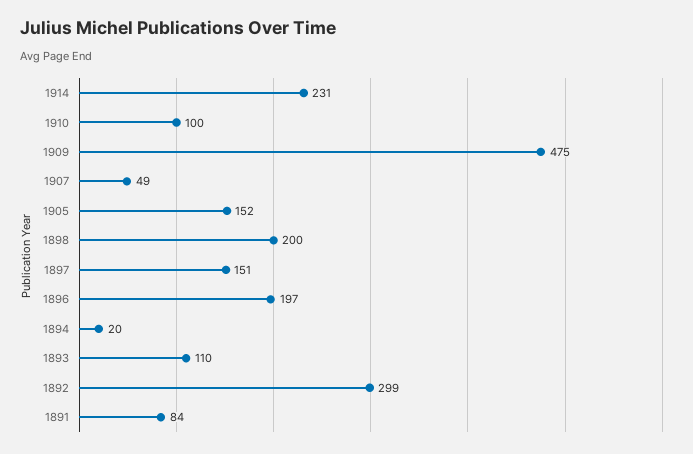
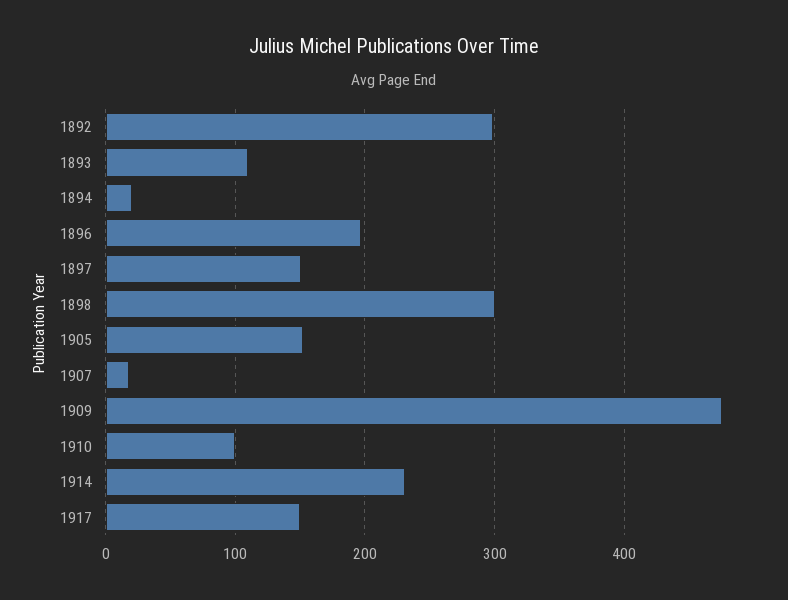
1907: 49 -> 20
1898: 200 -> 300
1891: 84 -> none
1917: none -> 150

